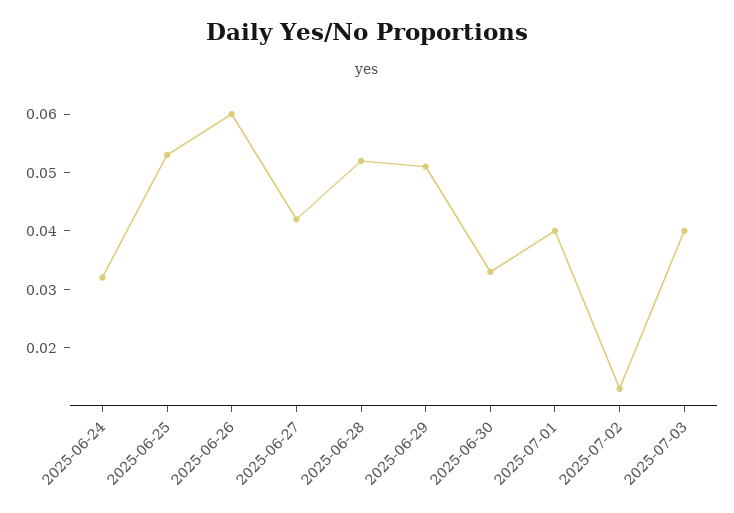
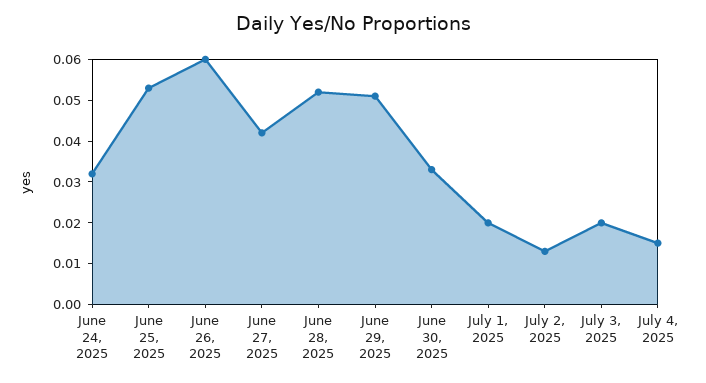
2025-07-01: 0.04 -> 0.02
2025-07-03: 0.04 -> 0.02
July 4, 2025: none -> 0.015

